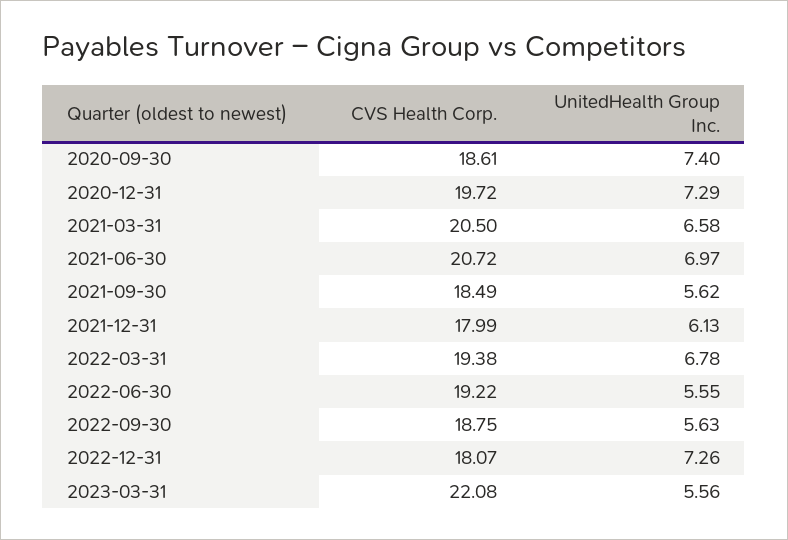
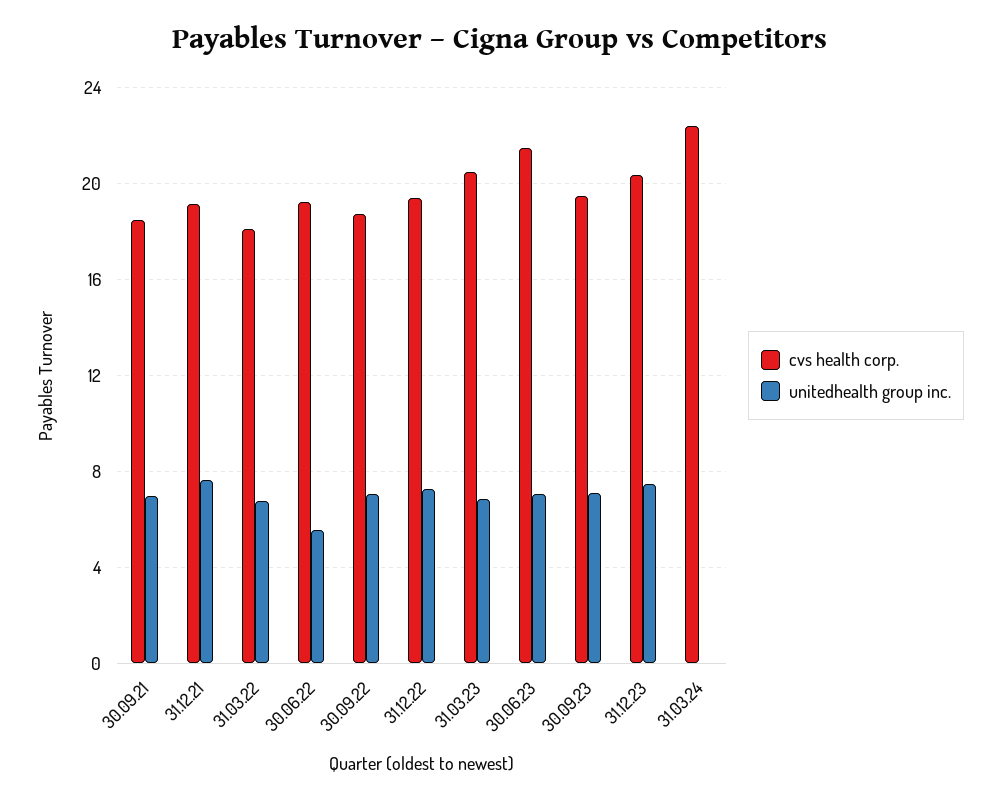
CVS Health Corp., 2020-09-30: 18.61 -> none
UnitedHealth Group Inc., 2020-09-30: 7.4 -> none
CVS Health Corp., 2020-12-31: 19.72 -> none
UnitedHealth Group Inc., 2020-12-31: 7.29 -> none
CVS Health Corp., 2021-03-31: 20.5 -> none
UnitedHealth Group Inc., 2021-03-31: 6.58 -> none
CVS Health Corp., 2021-06-30: 20.72 -> none
UnitedHealth Group Inc., 2021-06-30: 6.97 -> none
UnitedHealth Group Inc., 2021-09-30: 5.62 -> 7
CVS Health Corp., 2021-12-31: 17.99 -> 19
UnitedHealth Group Inc., 2021-12-31: 6.13 -> 7.5
CVS Health Corp., 2022-03-31: 19.38 -> 18
UnitedHealth Group Inc., 2022-09-30: 5.63 -> 7
CVS Health Corp., 2022-12-31: 18.07 -> 19.5
CVS Health Corp., 2023-03-31: 22.08 -> 20.5
UnitedHealth Group Inc., 2023-03-31: 5.56 -> 7
CVS Health Corp., 30.06.23: none -> 21.5
UnitedHealth Group Inc., 30.06.23: none -> 7
CVS Health Corp., 30.09.23: none -> 19.5
UnitedHealth Group Inc., 30.09.23: none -> 7
CVS Health Corp., 31.12.23: none -> 20.5
UnitedHealth Group Inc., 31.12.23: none -> 7.5
CVS Health Corp., 31.03.24: none -> 22.5
UnitedHealth Group Inc., 31.03.24: none -> 0

